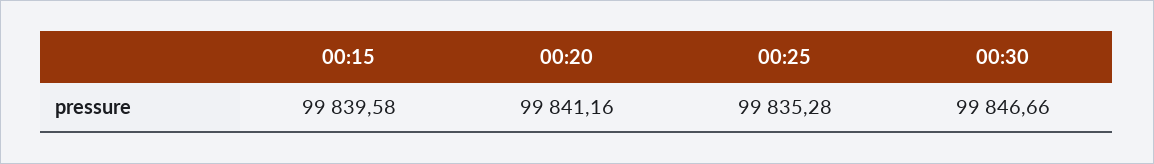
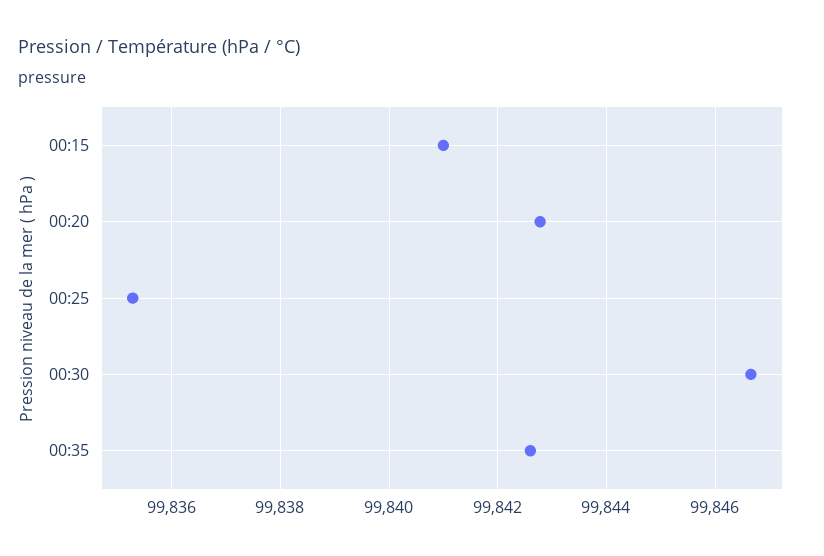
00:15: 99839.58 -> 99841
00:20: 99841.16 -> 99842.8
00:35: none -> 99842.6

